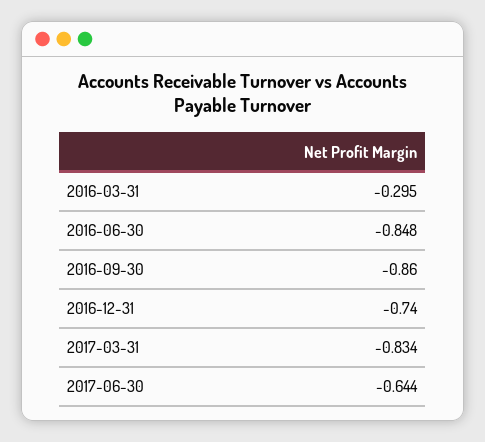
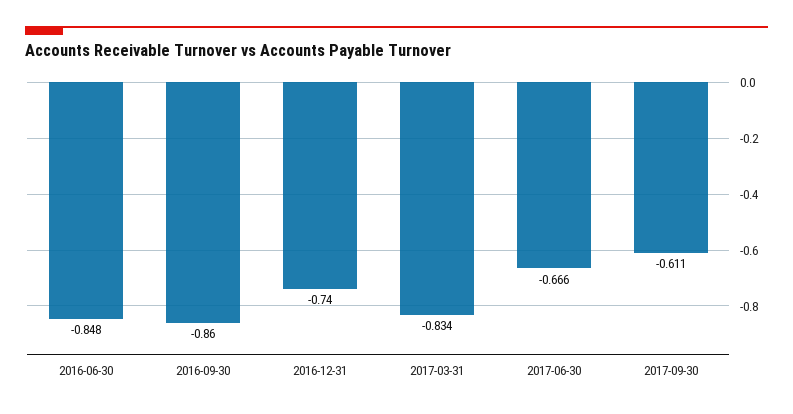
2016-03-31: -0.295 -> none
2017-06-30: -0.644 -> -0.666
2017-09-30: none -> -0.611

